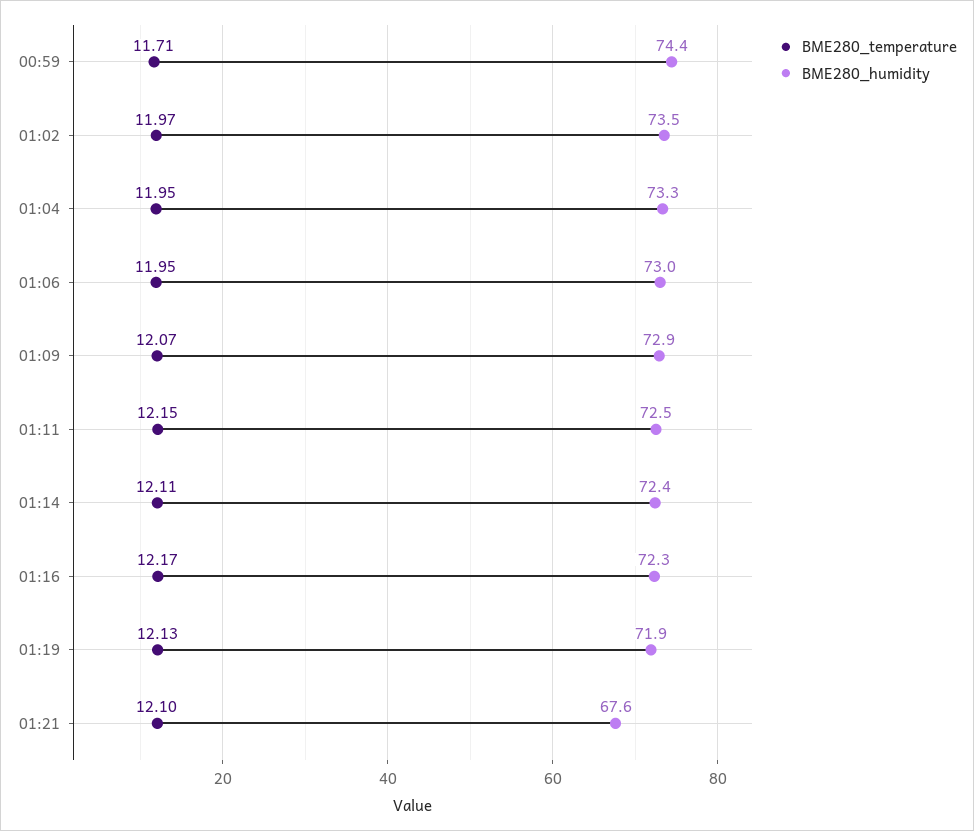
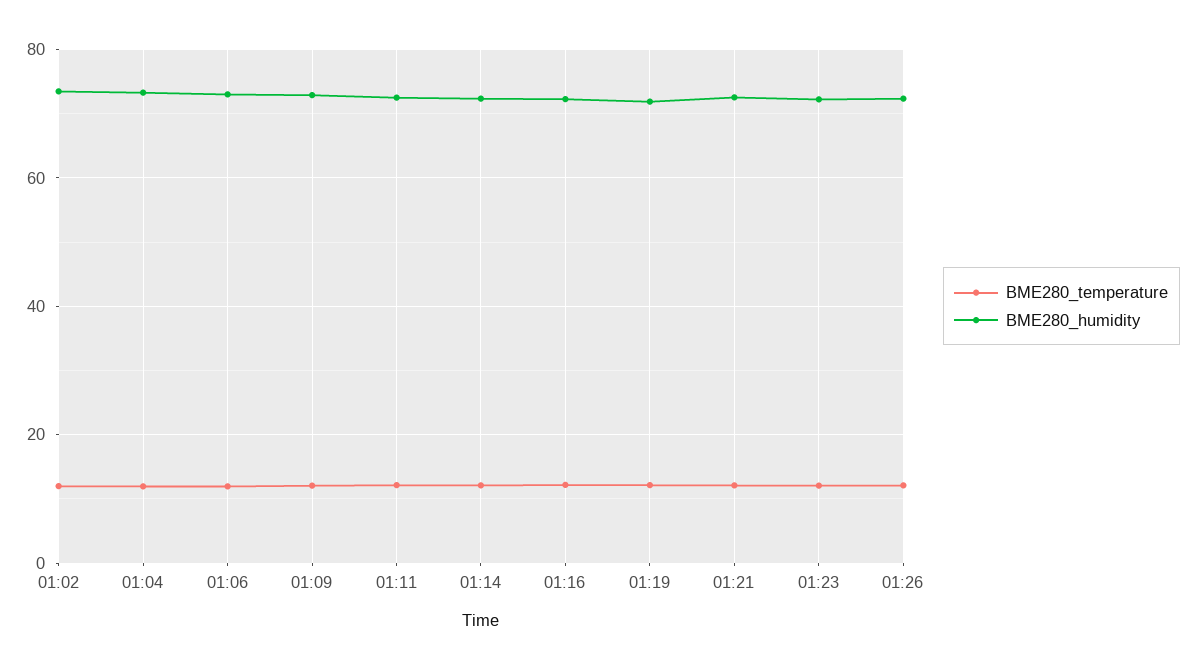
BME280_temperature, 00:59: 11.71 -> none
BME280_humidity, 00:59: 74.4 -> none
BME280_humidity, 01:21: 67.6 -> 72
BME280_temperature, 01:23: none -> 12
BME280_humidity, 01:23: none -> 72
BME280_temperature, 01:26: none -> 12
BME280_humidity, 01:26: none -> 72

